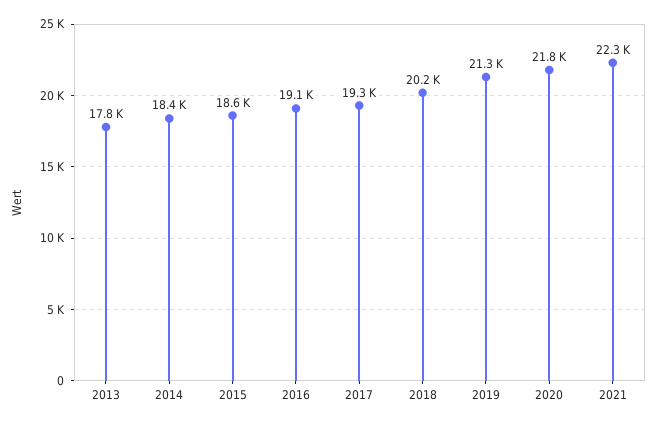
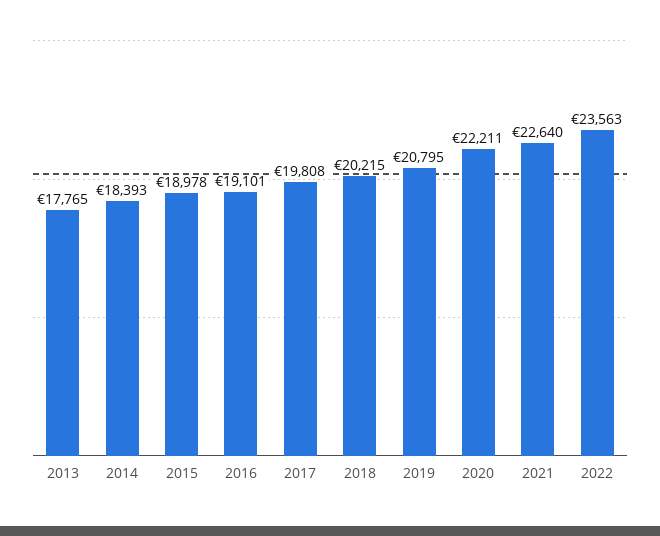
2015: 18600 -> 18978
2017: 19300 -> 19808
2019: 21300 -> 20795
2020: 21800 -> 22211
2021: 22300 -> 22640
2022: none -> 23563

